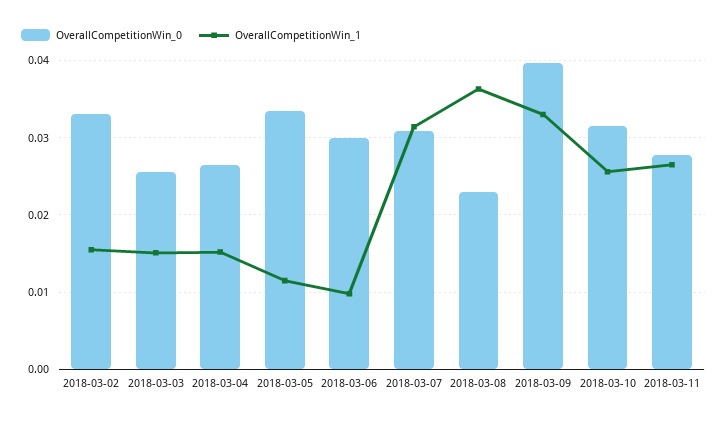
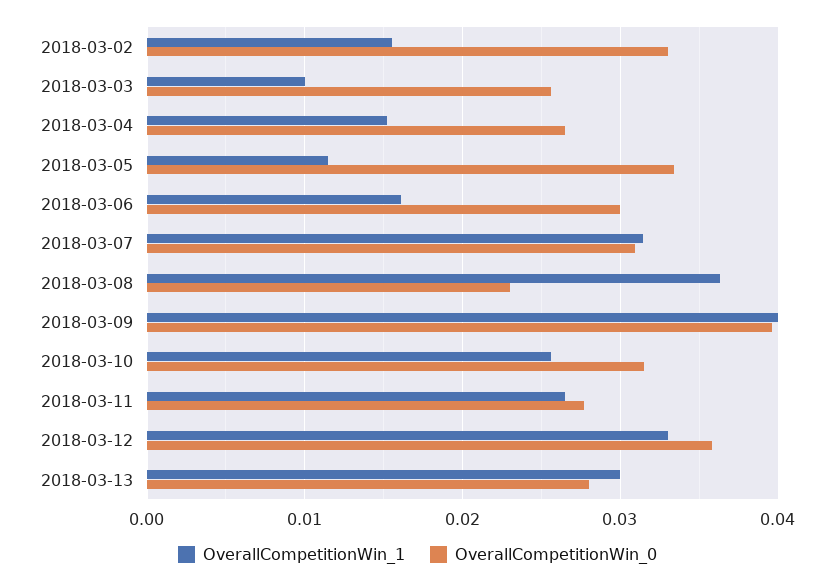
OverallCompetitionWin_1, 2018-03-03: 0.015 -> 0.01
OverallCompetitionWin_1, 2018-03-06: 0.01 -> 0.016
OverallCompetitionWin_1, 2018-03-09: 0.033 -> 0.04
OverallCompetitionWin_1, 2018-03-12: none -> 0.033
OverallCompetitionWin_0, 2018-03-12: none -> 0.036
OverallCompetitionWin_1, 2018-03-13: none -> 0.03
OverallCompetitionWin_0, 2018-03-13: none -> 0.028

